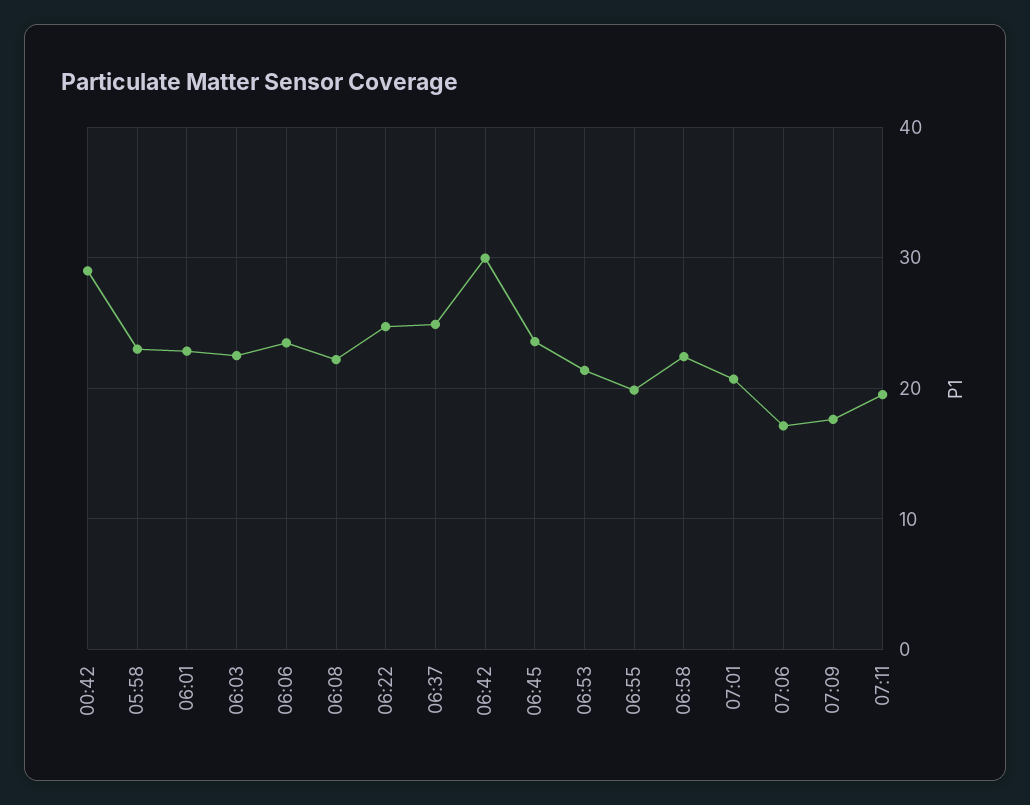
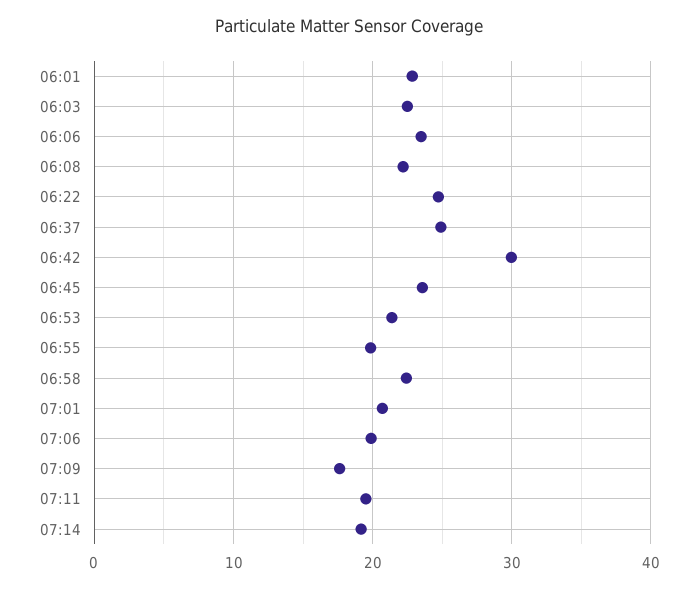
00:42: 29 -> none
05:58: 23 -> none
07:06: 17 -> 20
07:14: none -> 19

